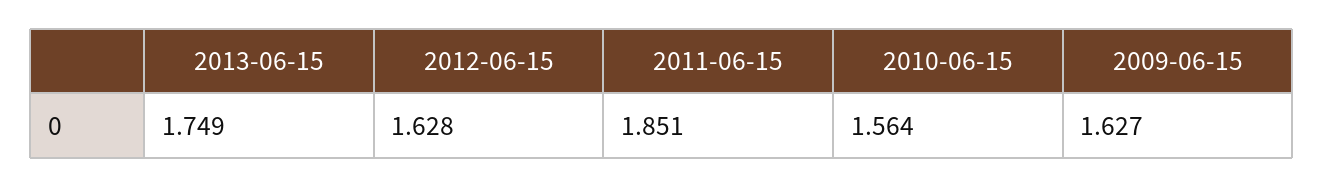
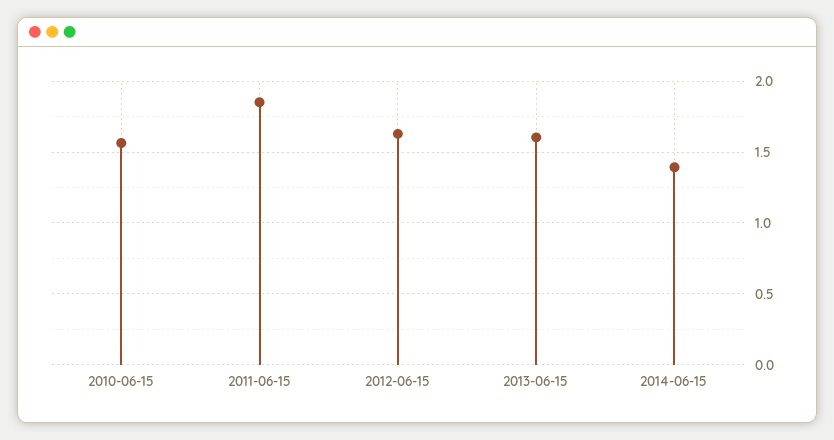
2013-06-15: 1.749 -> 1.6
2009-06-15: 1.627 -> none
2014-06-15: none -> 1.4

